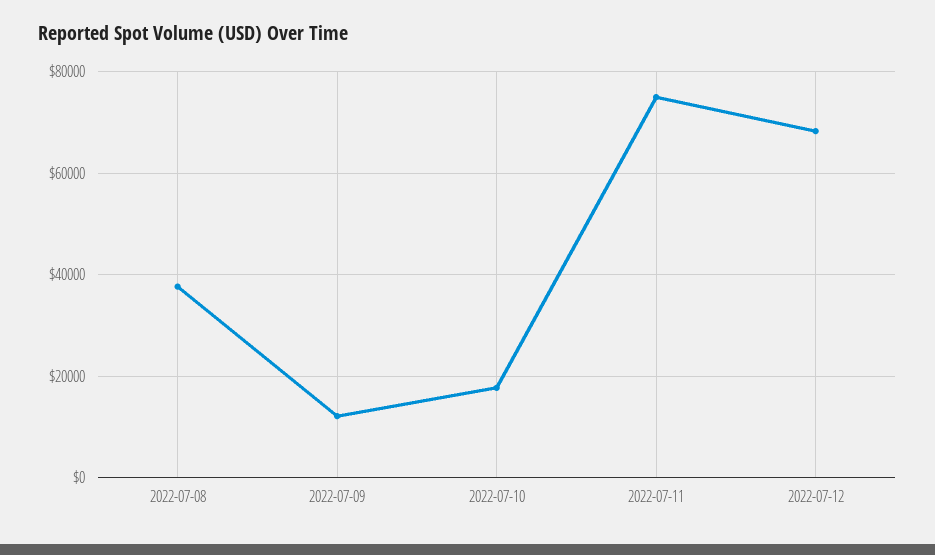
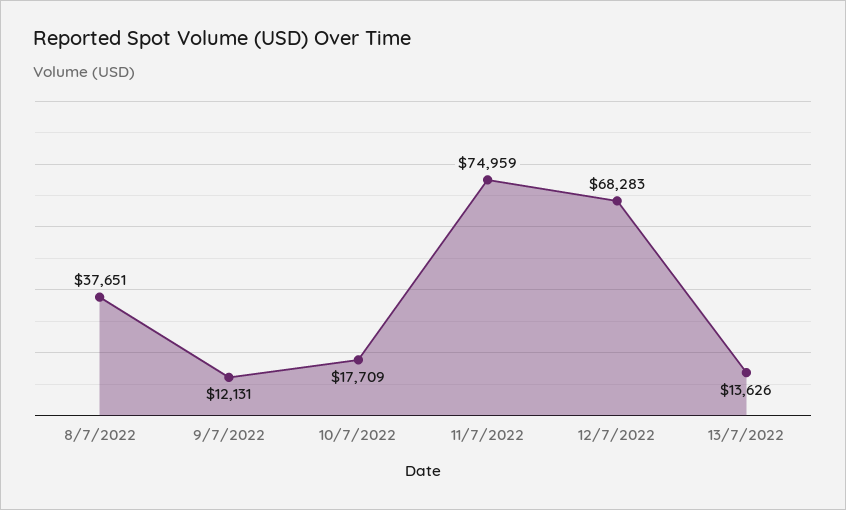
13/7/2022: none -> 13626

